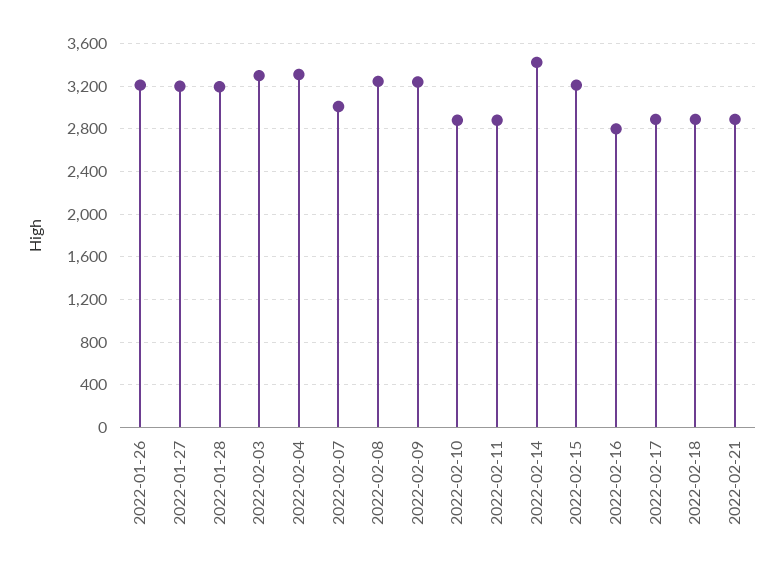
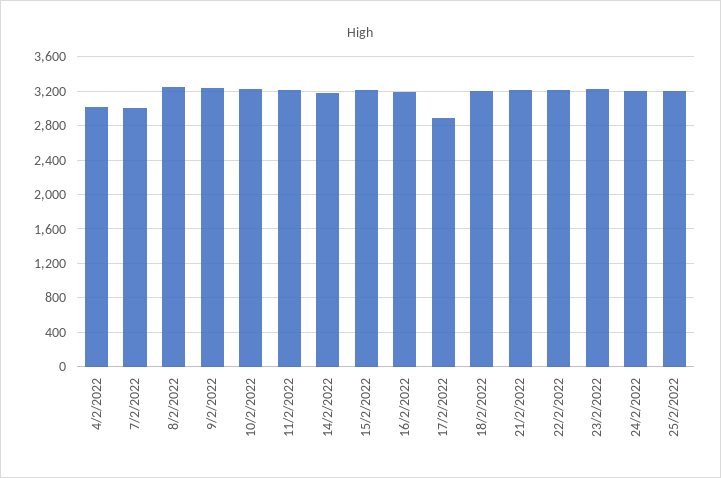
2022-01-26: 3200 -> none
2022-01-27: 3200 -> none
2022-01-28: 3200 -> none
2022-02-03: 3300 -> none
2022-02-04: 3300 -> 3000
2022-02-10: 2900 -> 3200
2022-02-11: 2900 -> 3200
2022-02-14: 3400 -> 3200
2022-02-16: 2800 -> 3200
2022-02-18: 2900 -> 3200
2022-02-21: 2900 -> 3200
22/2/2022: none -> 3200
23/2/2022: none -> 3200
24/2/2022: none -> 3200
25/2/2022: none -> 3200

